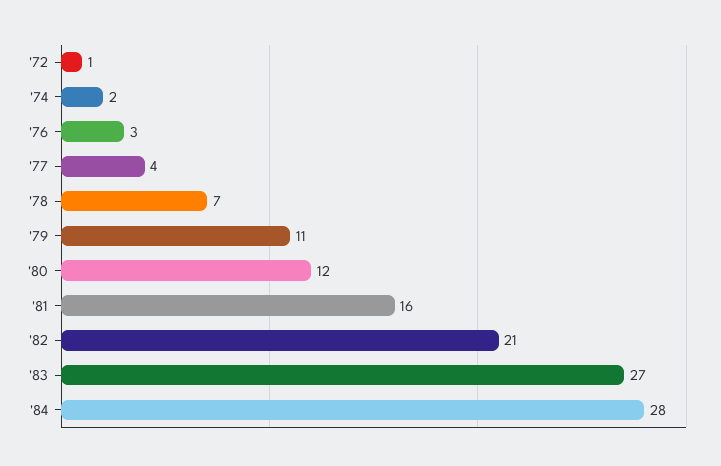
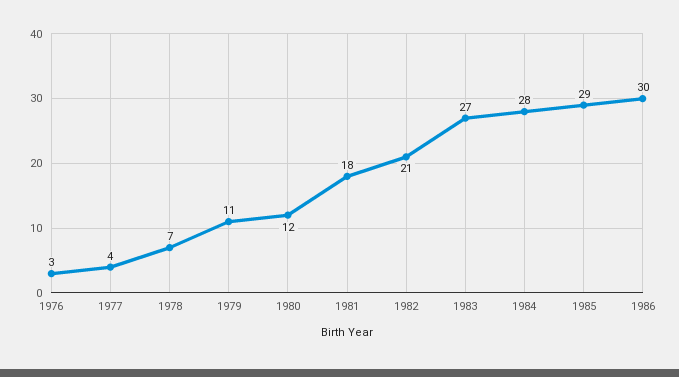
'72: 1 -> none
'74: 2 -> none
'81: 16 -> 18
1985: none -> 29
1986: none -> 30

